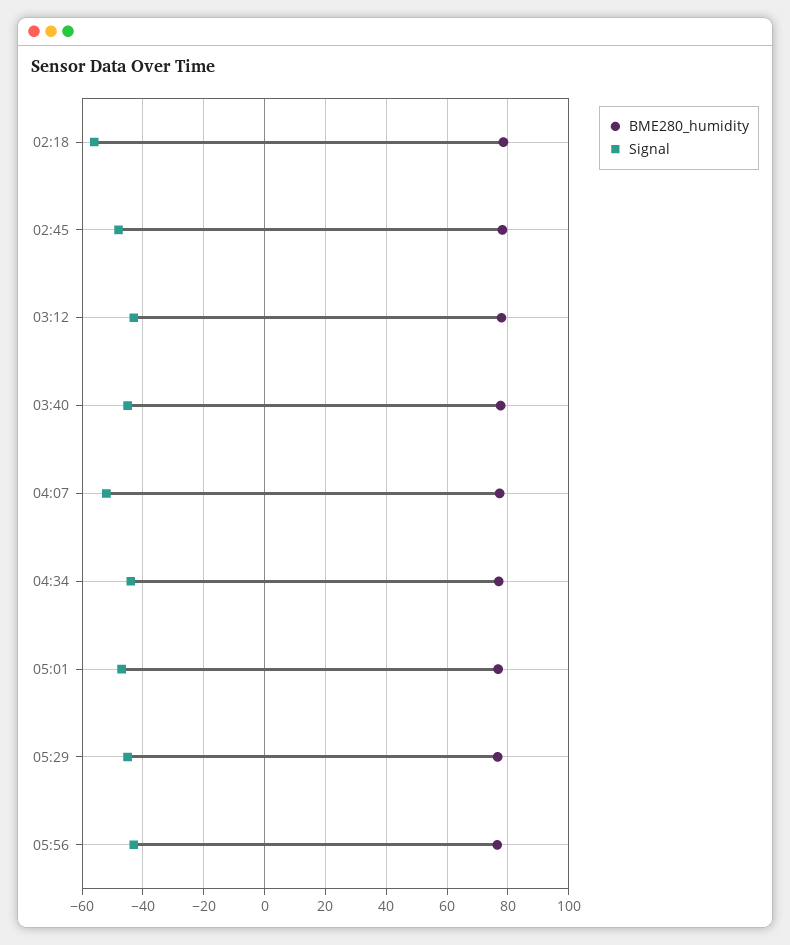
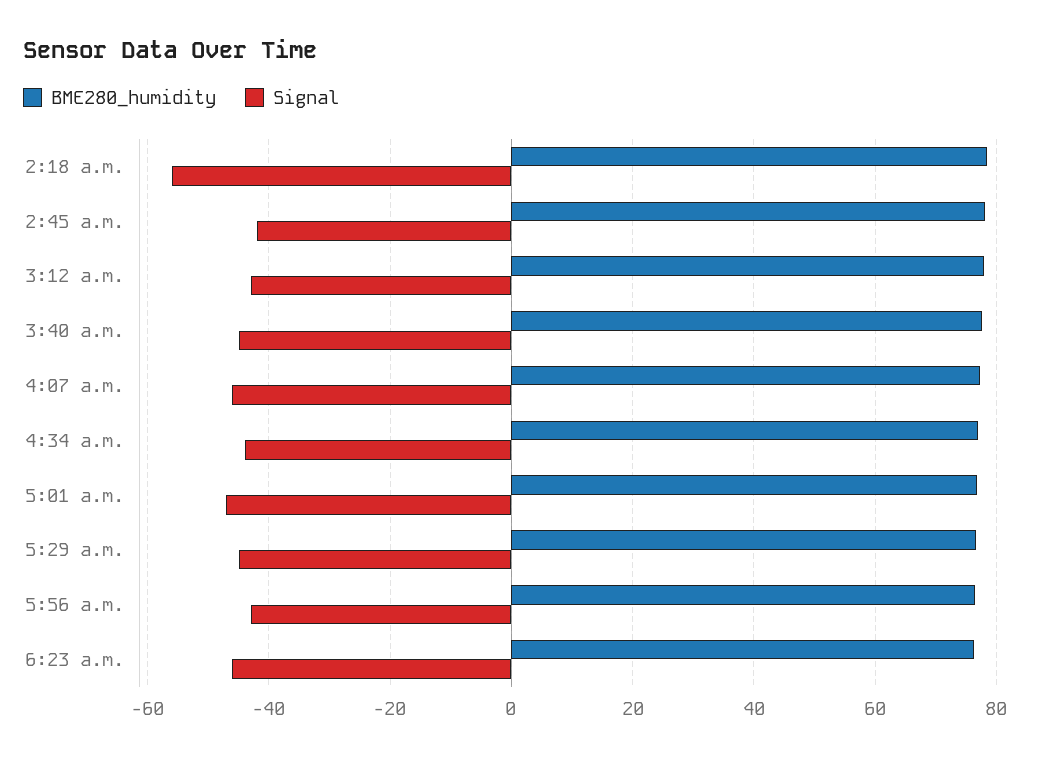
Signal, 02:45: -48 -> -42
Signal, 04:07: -52 -> -46
BME280_humidity, 6:23 a.m.: none -> 76
Signal, 6:23 a.m.: none -> -46

